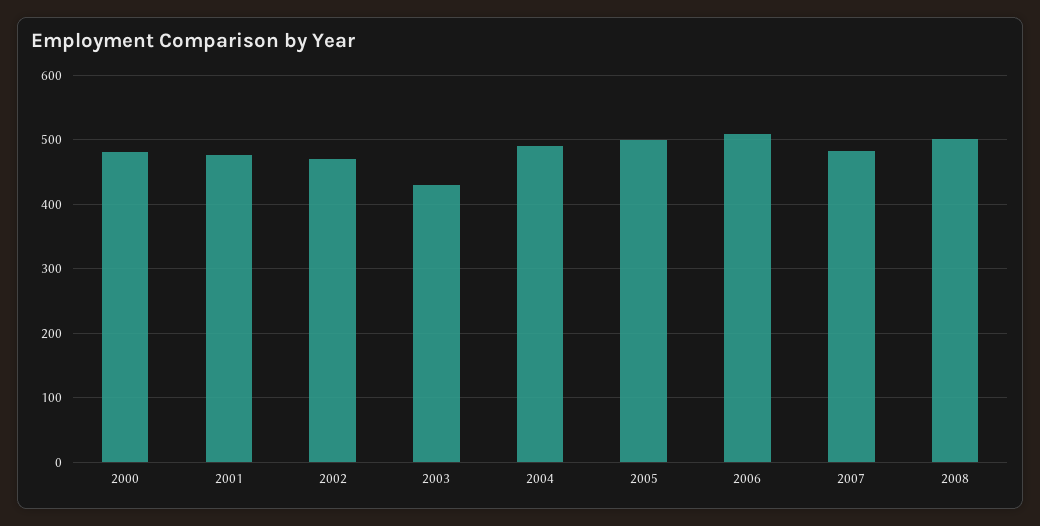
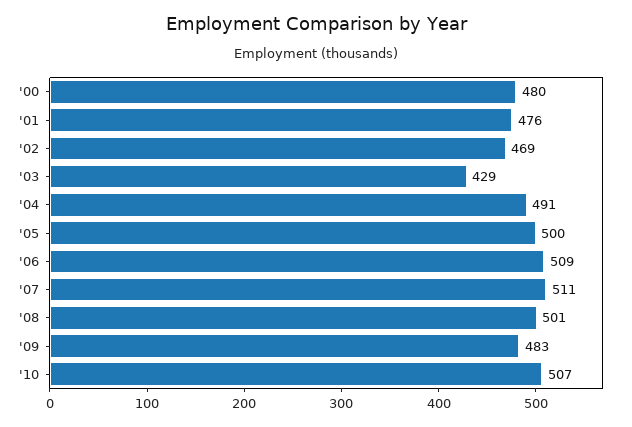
2007: 480 -> 511
'09: none -> 483
'10: none -> 507

